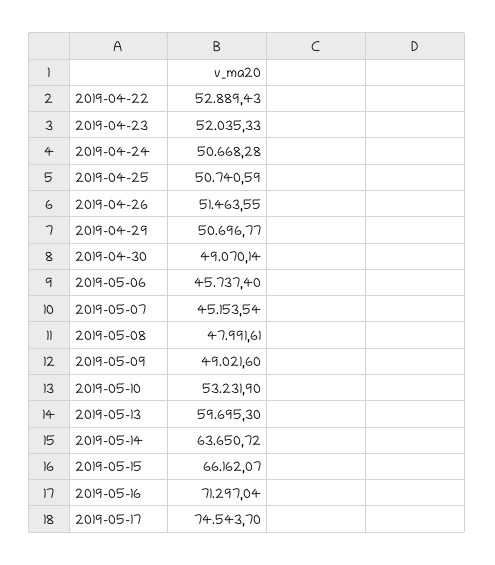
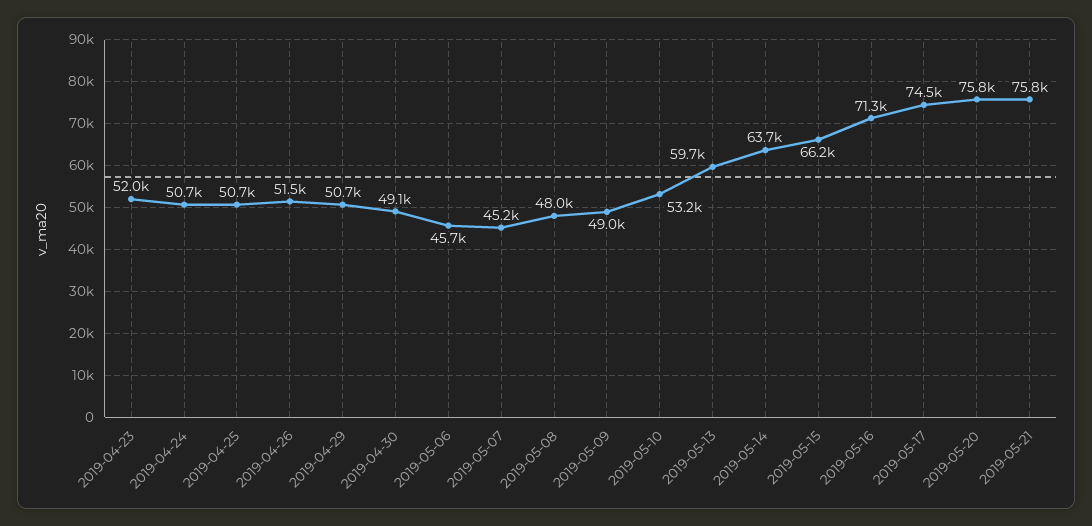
2019-04-22: 52889.43 -> none
2019-05-20: none -> 75800
2019-05-21: none -> 75800

